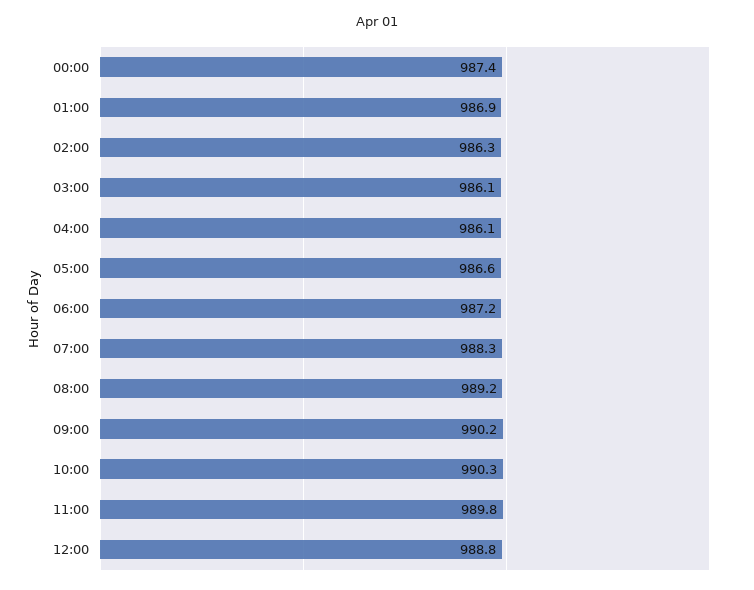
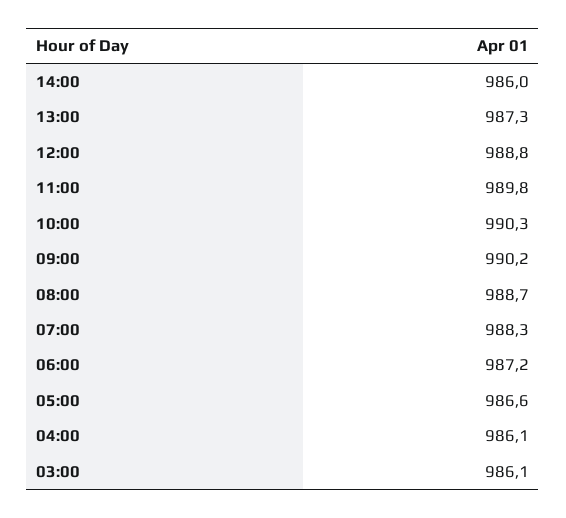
00:00: 987.4 -> none
01:00: 986.9 -> none
02:00: 986.3 -> none
08:00: 989.2 -> 988.7
14:00: none -> 986
13:00: none -> 987.3

